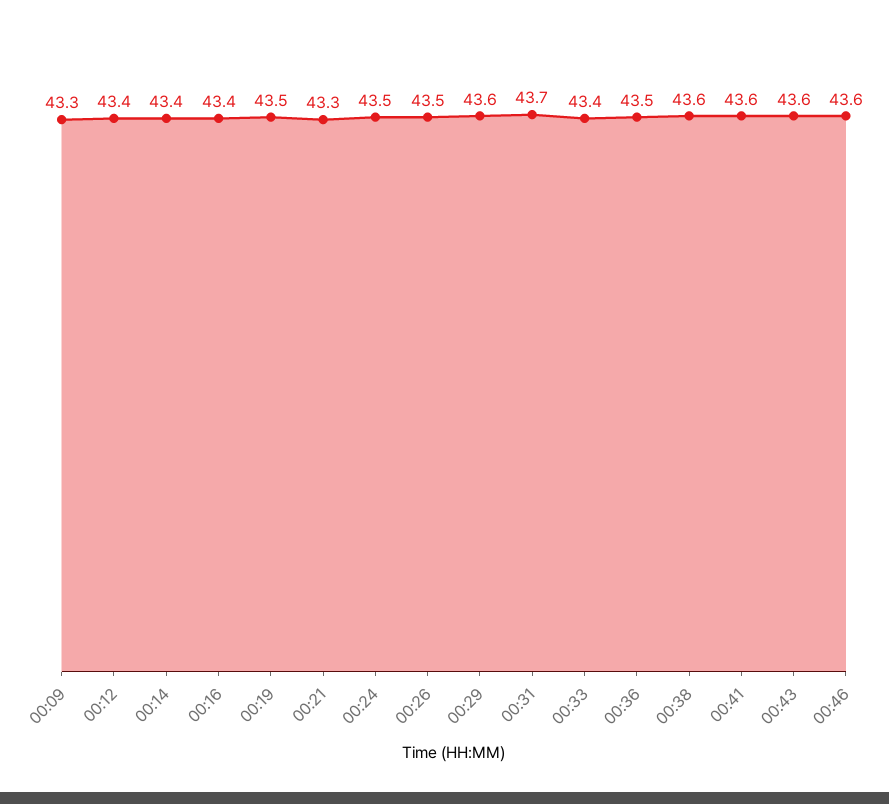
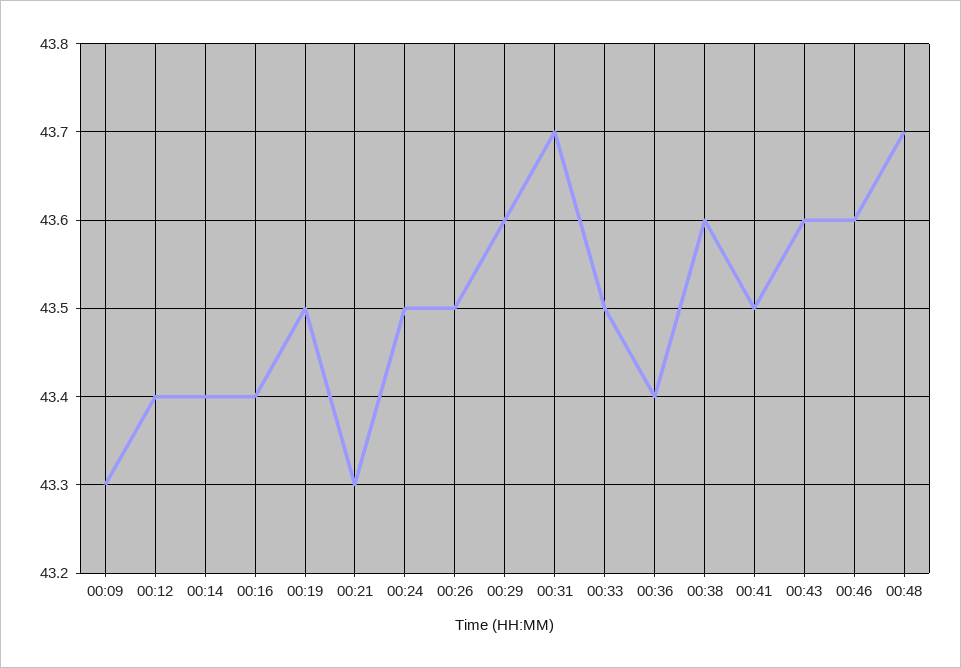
00:33: 43.4 -> 43.5
00:36: 43.5 -> 43.4
00:41: 43.6 -> 43.5
00:48: none -> 43.7

